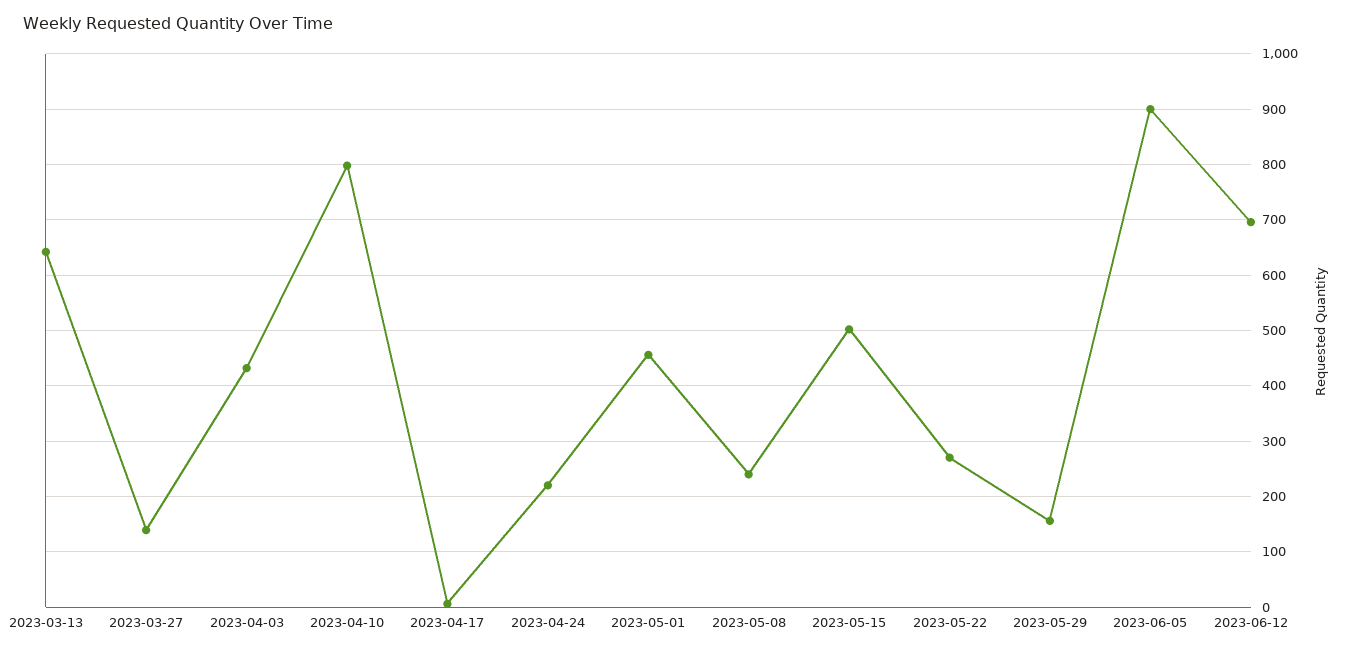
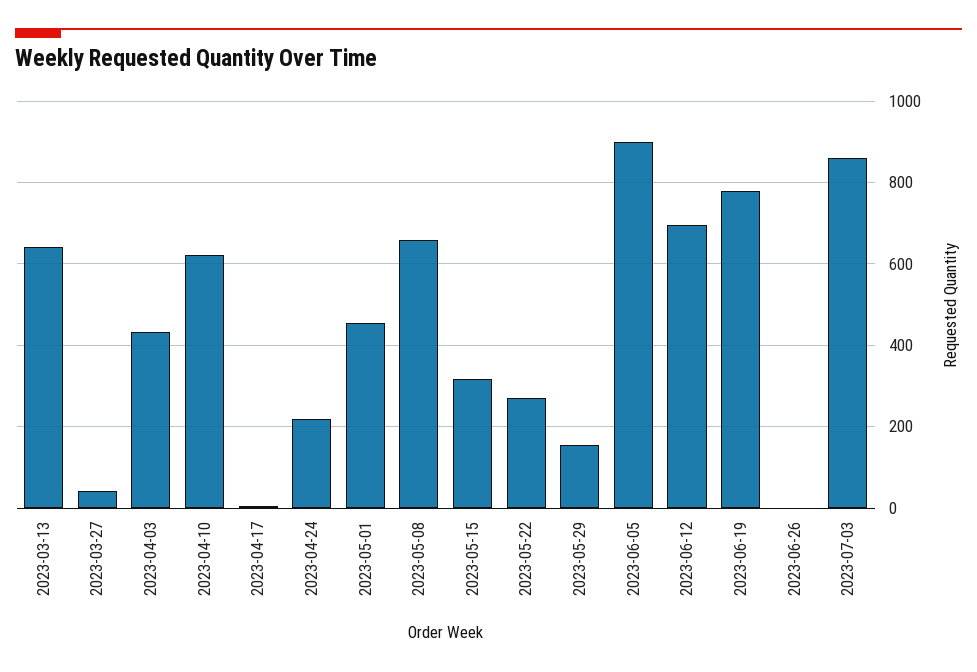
2023-03-27: 140 -> 40
2023-04-10: 800 -> 620
2023-05-08: 240 -> 660
2023-05-15: 500 -> 320
2023-06-19: none -> 780
2023-06-26: none -> 0
2023-07-03: none -> 860

